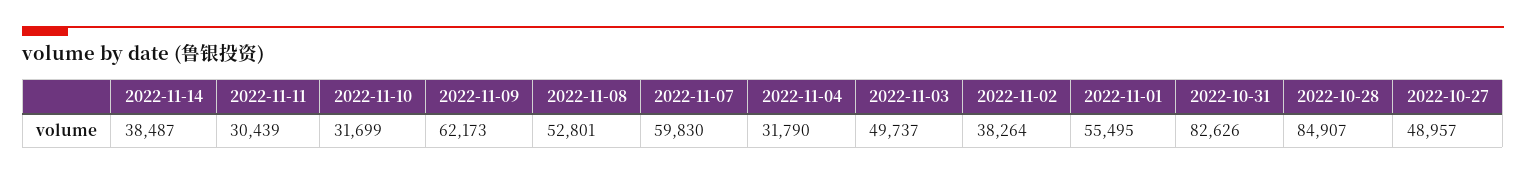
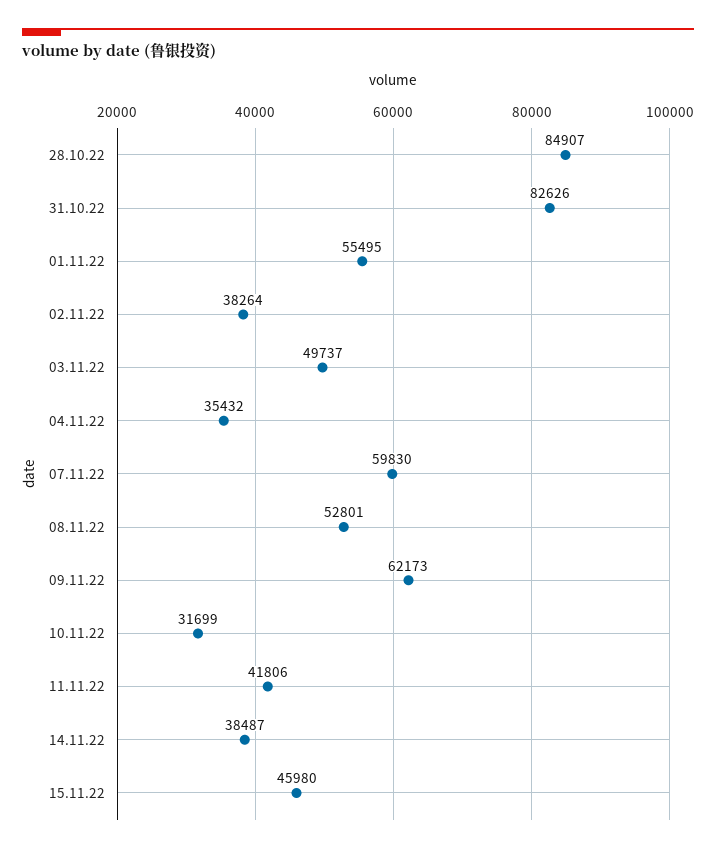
2022-11-11: 30439 -> 41806
2022-11-04: 31790 -> 35432
2022-10-27: 48957 -> none
15.11.22: none -> 45980

